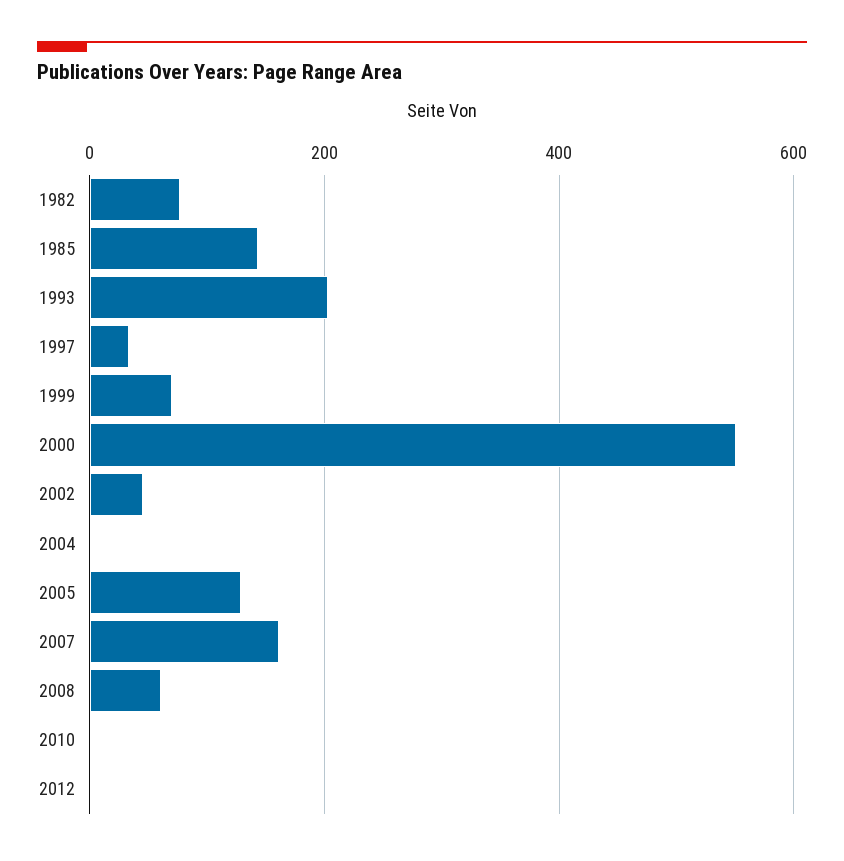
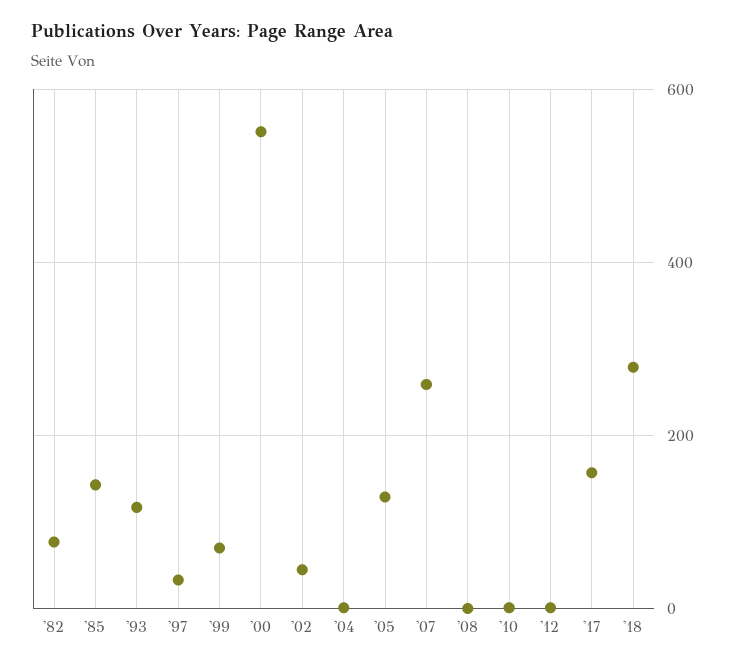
1993: 200 -> 120
2007: 160 -> 260
2008: 60 -> 0
'17: none -> 160
'18: none -> 280

